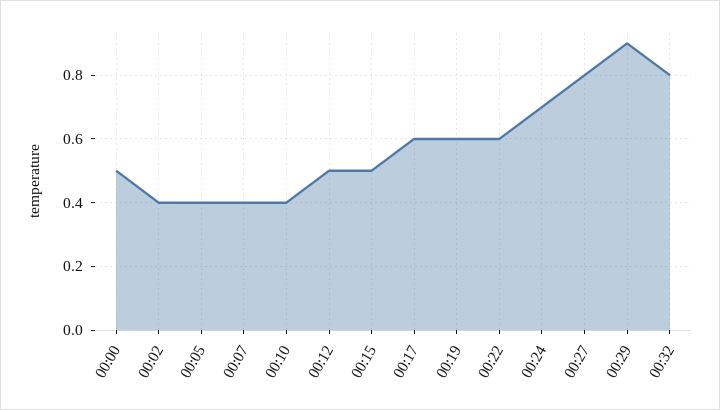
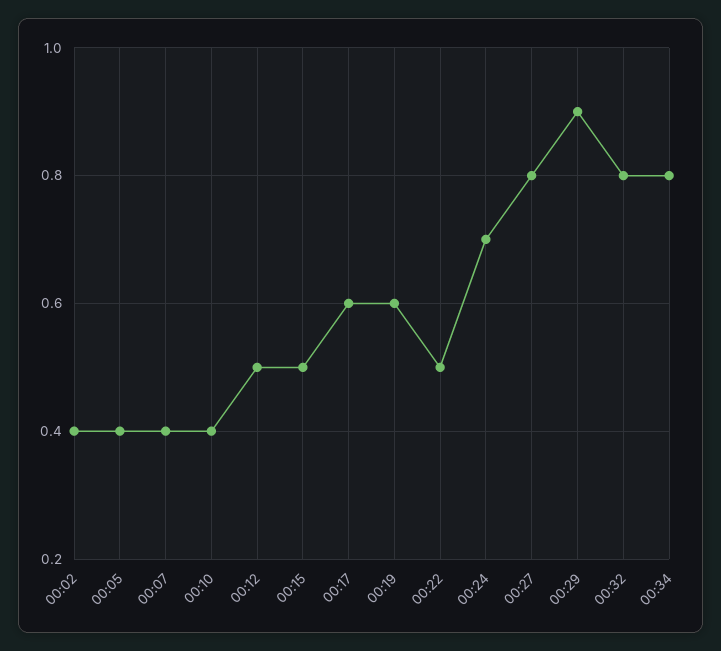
00:00: 0.5 -> none
00:22: 0.6 -> 0.5
00:34: none -> 0.8

